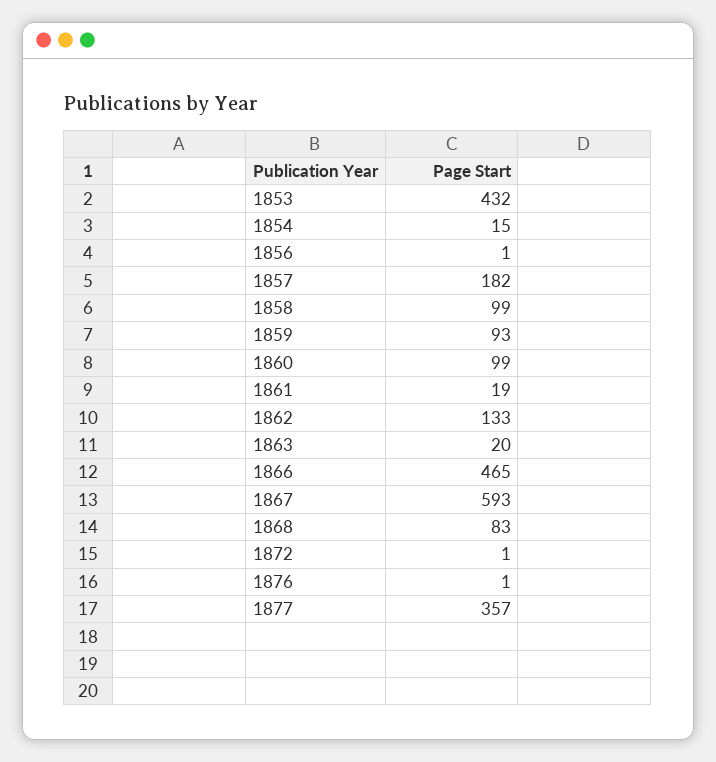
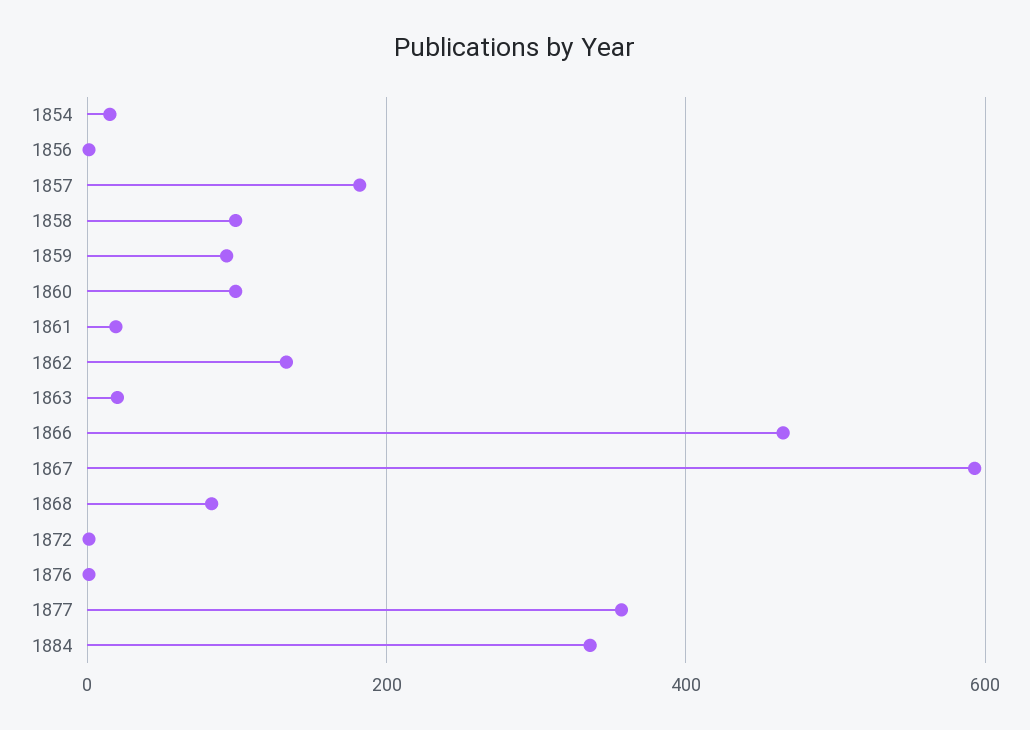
1853: 432 -> none
1884: none -> 340

